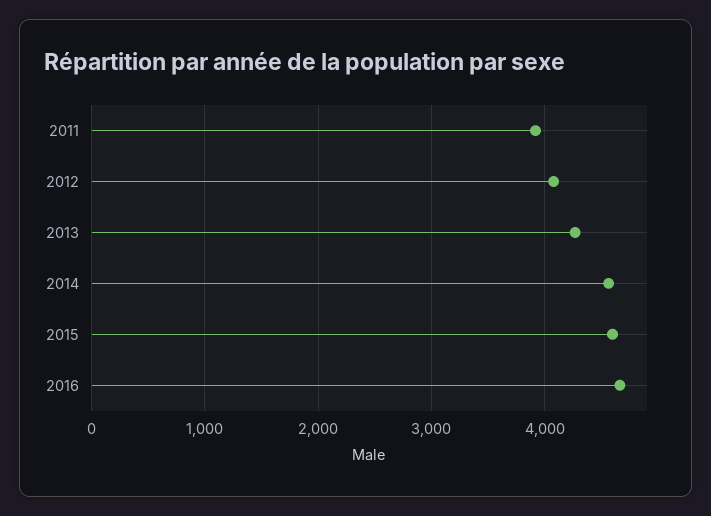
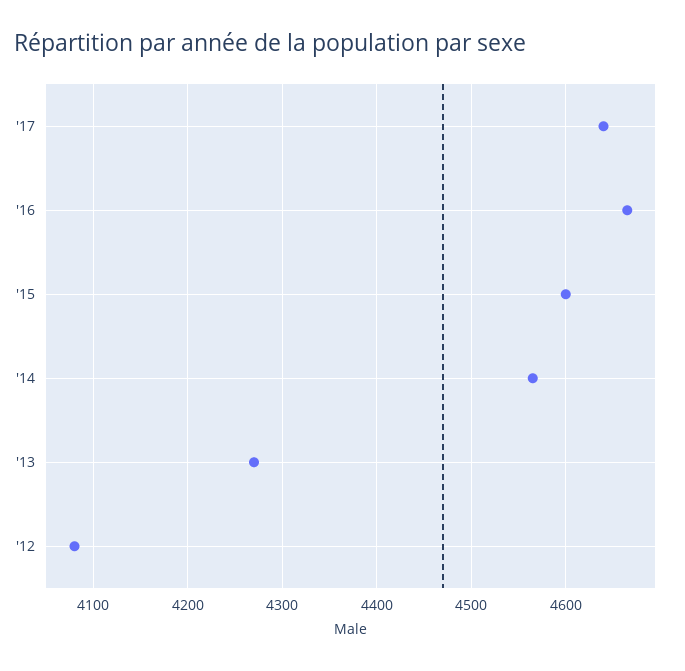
2011: 3900 -> none
'17: none -> 4640

